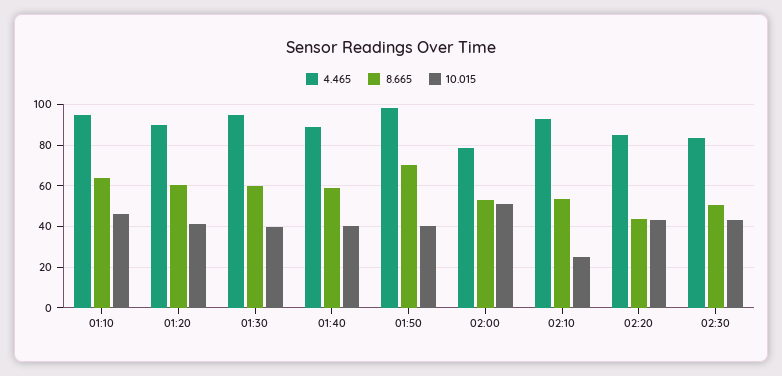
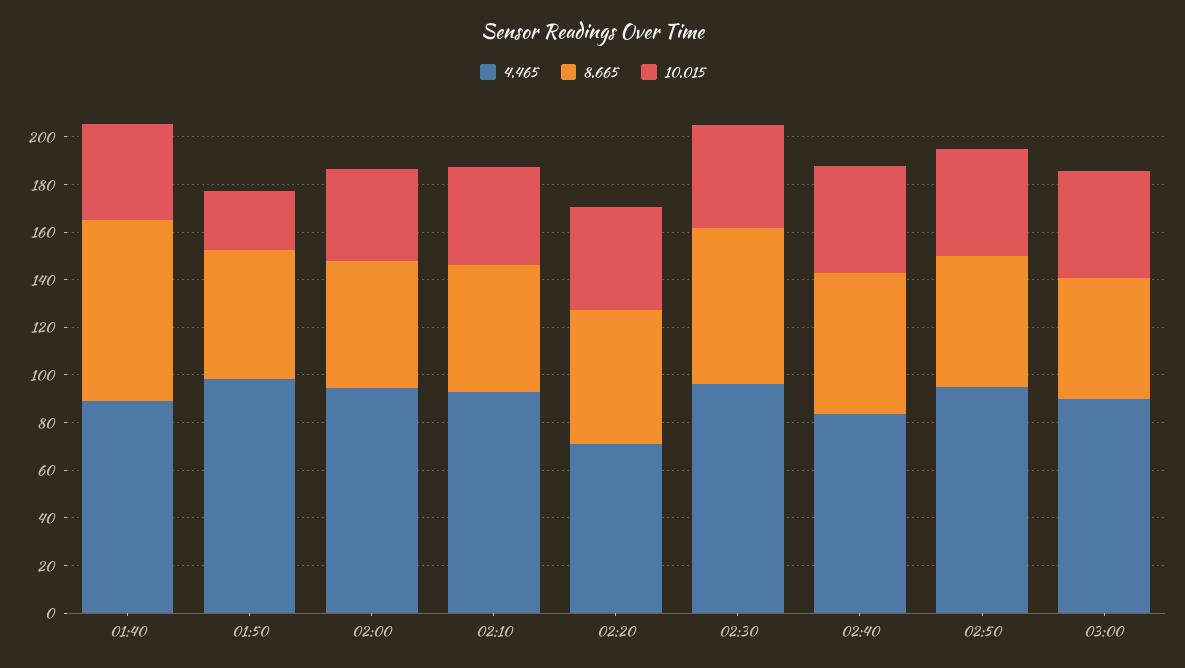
4.465, 01:10: 95 -> none
8.665, 01:10: 65 -> none
10.015, 01:10: 45 -> none
4.465, 01:20: 90 -> none
8.665, 01:20: 60 -> none
10.015, 01:20: 40 -> none
4.465, 01:30: 95 -> none
8.665, 01:30: 60 -> none
10.015, 01:30: 40 -> none
8.665, 01:40: 60 -> 75
8.665, 01:50: 70 -> 55
10.015, 01:50: 40 -> 25
4.465, 02:00: 80 -> 95
10.015, 02:00: 50 -> 40
10.015, 02:10: 25 -> 40
4.465, 02:20: 85 -> 70
8.665, 02:20: 45 -> 55
4.465, 02:30: 85 -> 95
8.665, 02:30: 50 -> 65
4.465, 02:40: none -> 85
8.665, 02:40: none -> 60
10.015, 02:40: none -> 45
4.465, 02:50: none -> 95
8.665, 02:50: none -> 55
10.015, 02:50: none -> 45
4.465, 03:00: none -> 90
8.665, 03:00: none -> 50
10.015, 03:00: none -> 45

